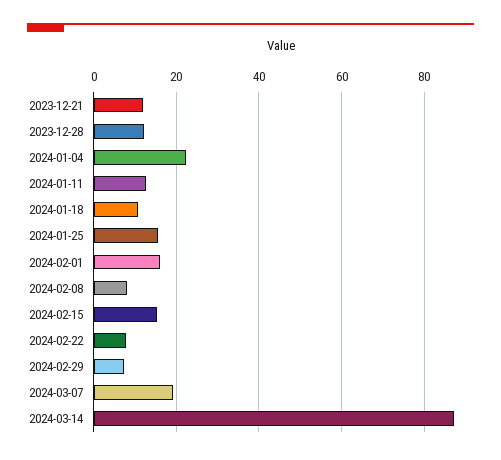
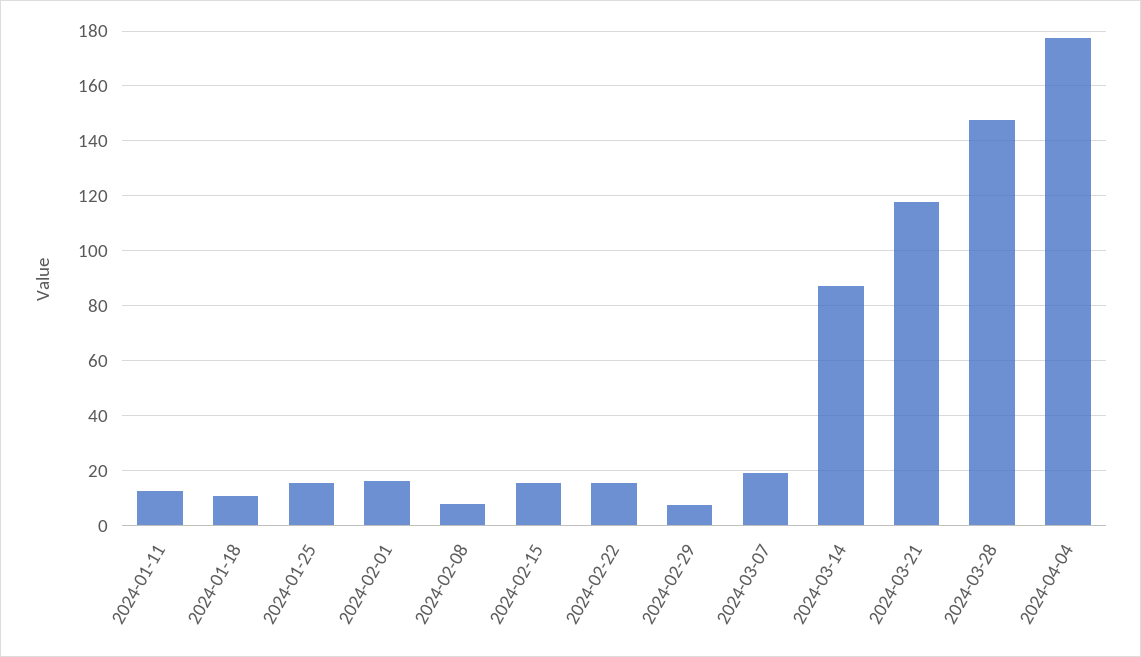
2023-12-21: 12 -> none
2023-12-28: 12 -> none
2024-01-04: 22 -> none
2024-02-22: 8 -> 15
2024-03-21: none -> 117.5
2024-03-28: none -> 147.5
2024-04-04: none -> 177.5

